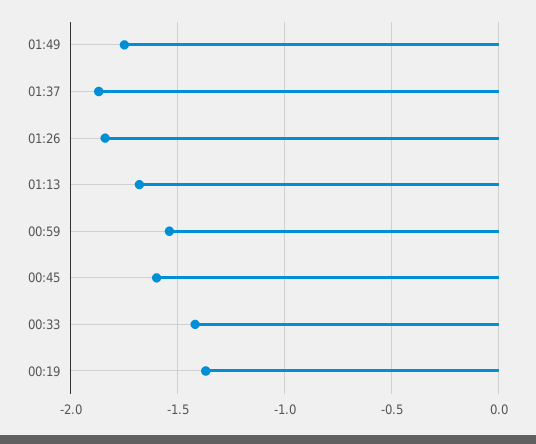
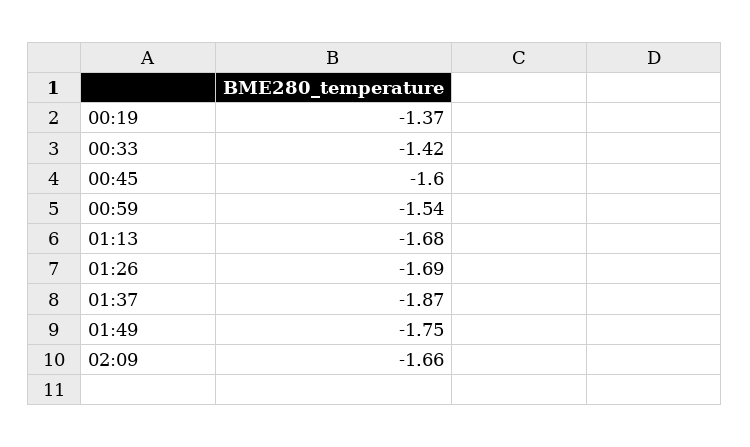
01:26: -1.85 -> -1.69
02:09: none -> -1.66

